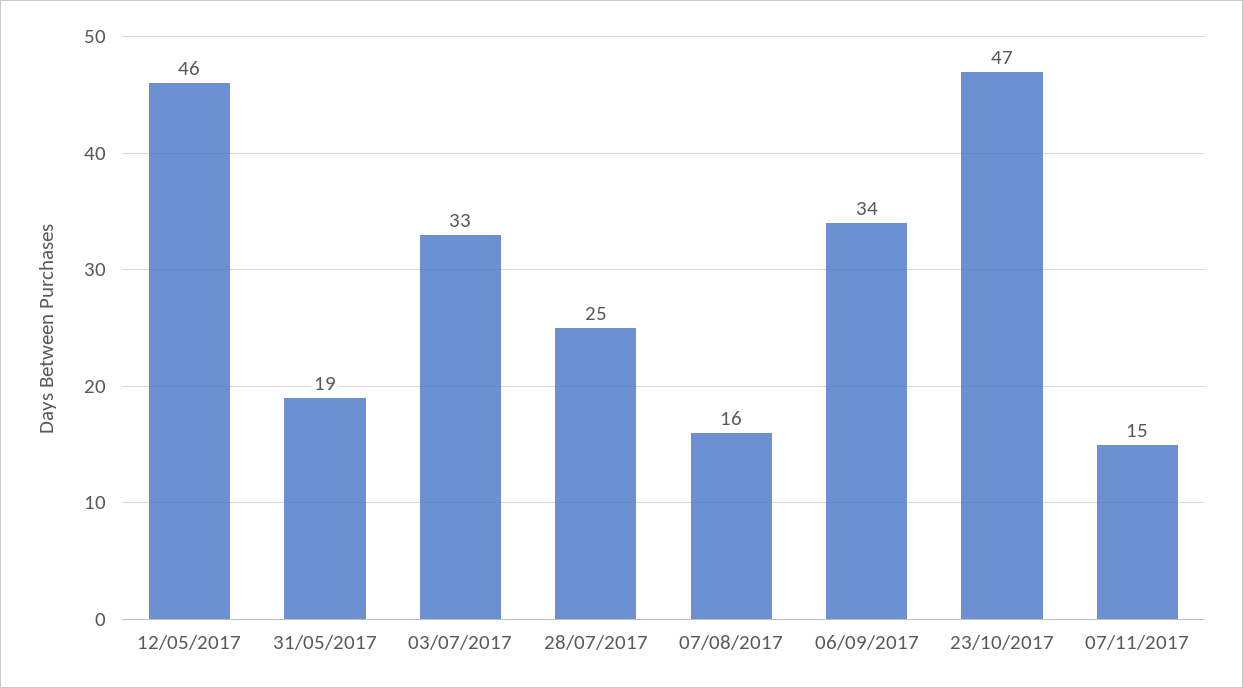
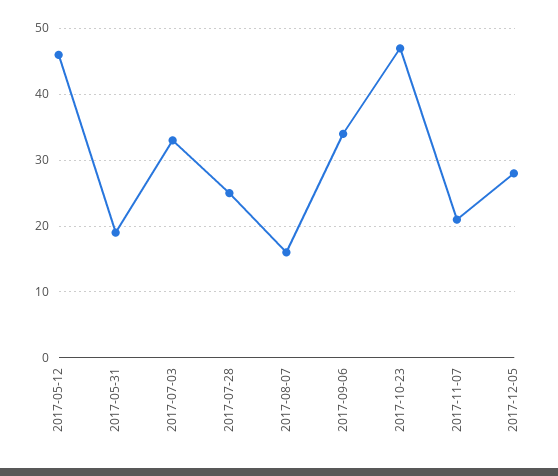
07/11/2017: 15 -> 21
2017-12-05: none -> 28

